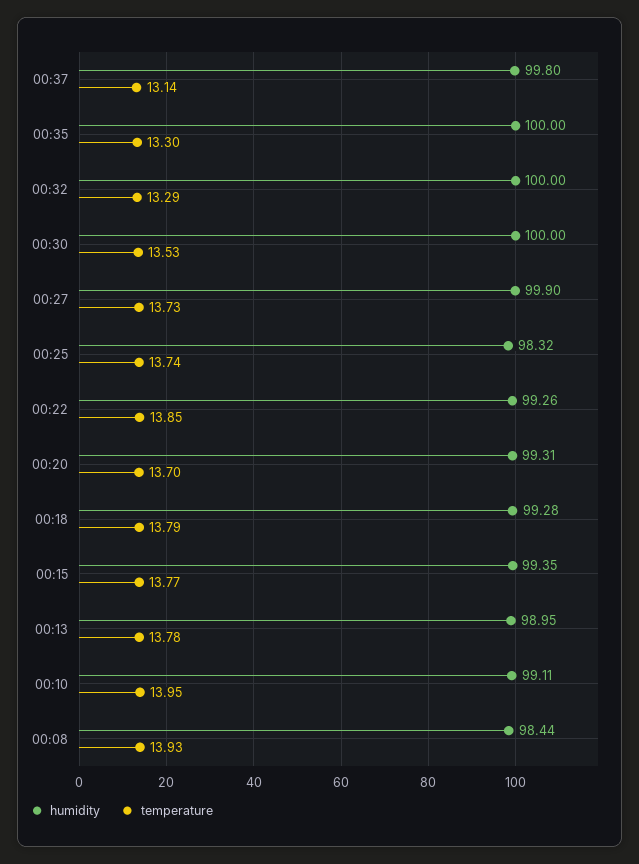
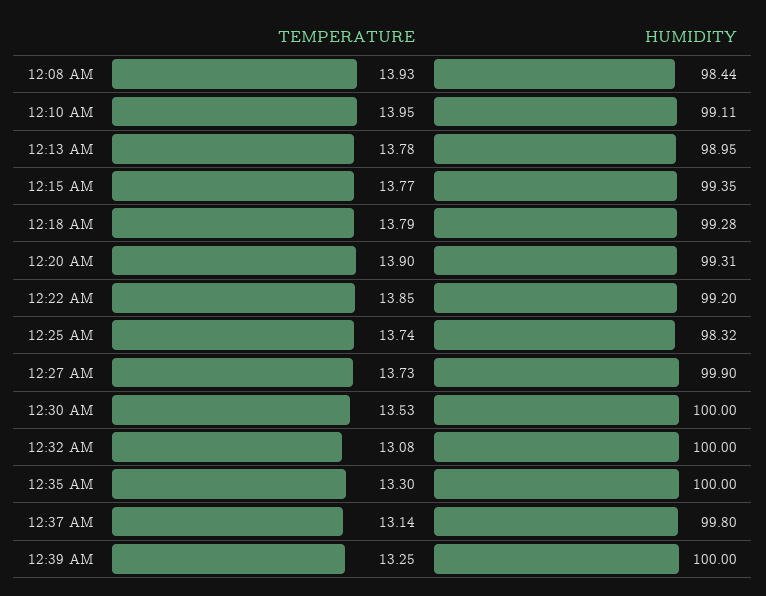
temperature, 00:32: 13.29 -> 13.08
humidity, 00:22: 99.26 -> 99.2
temperature, 00:20: 13.7 -> 13.9
temperature, 12:39 AM: none -> 13.25
humidity, 12:39 AM: none -> 100

